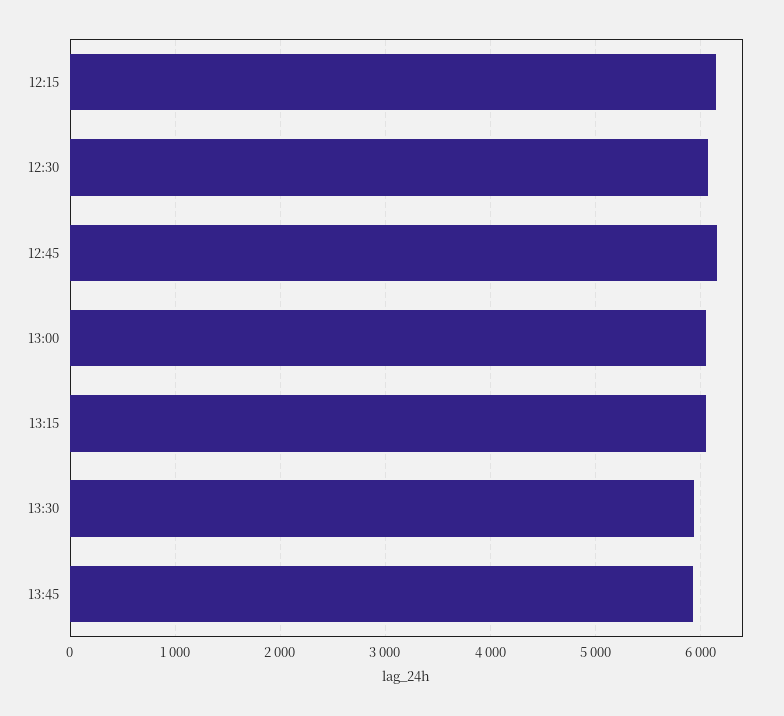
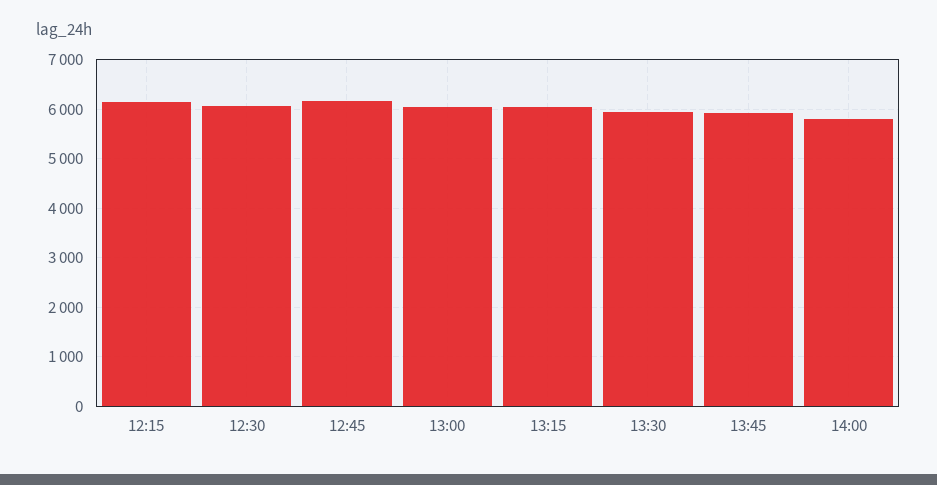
14:00: none -> 5800

